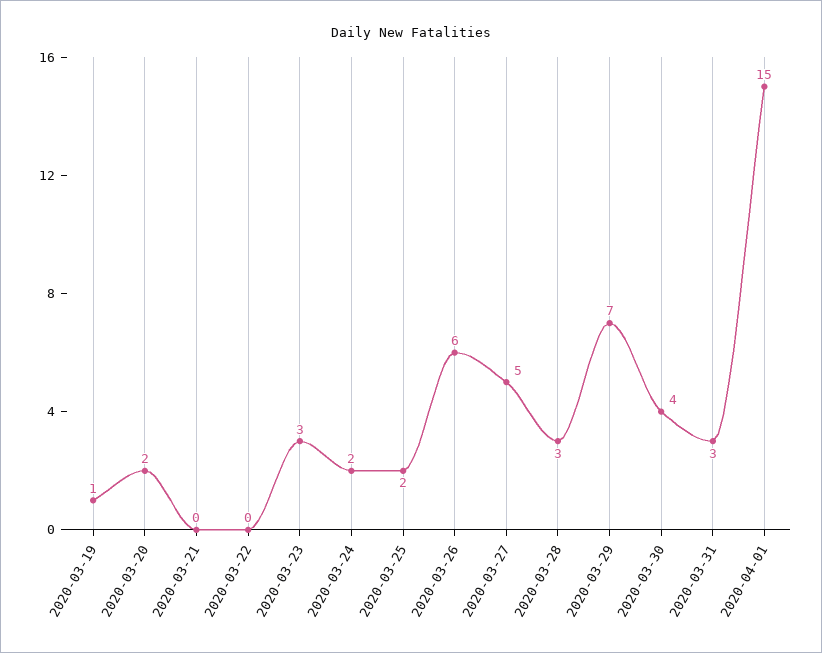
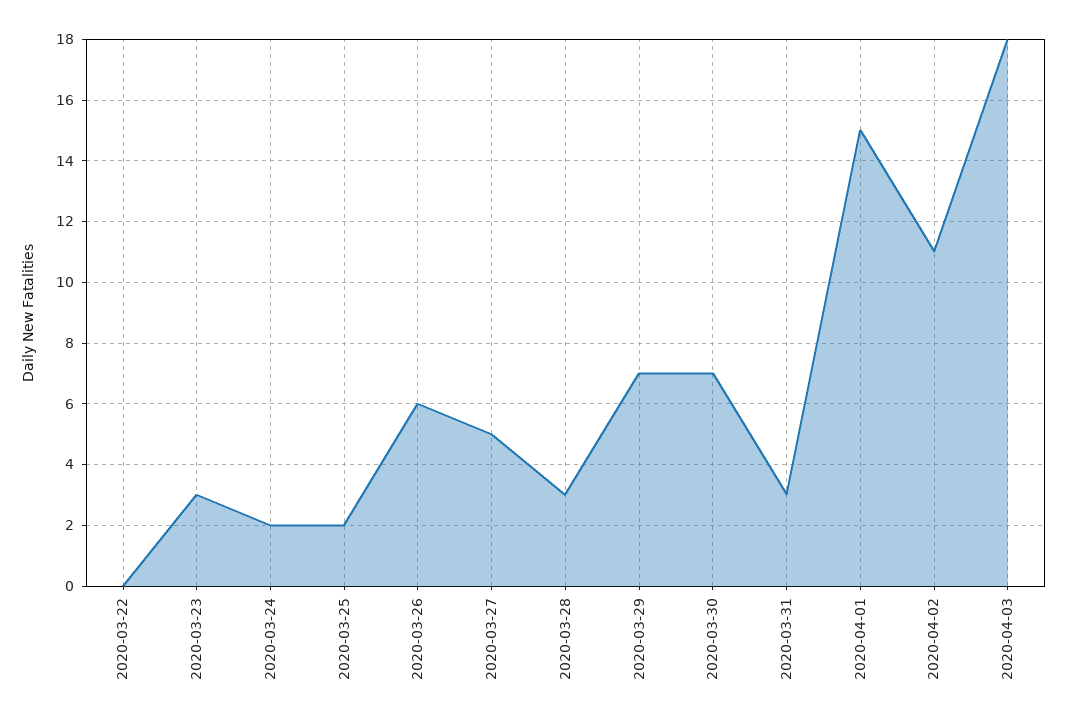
2020-03-19: 1 -> none
2020-03-20: 2 -> none
2020-03-21: 0 -> none
2020-03-30: 4 -> 7
2020-04-02: none -> 11
2020-04-03: none -> 18

